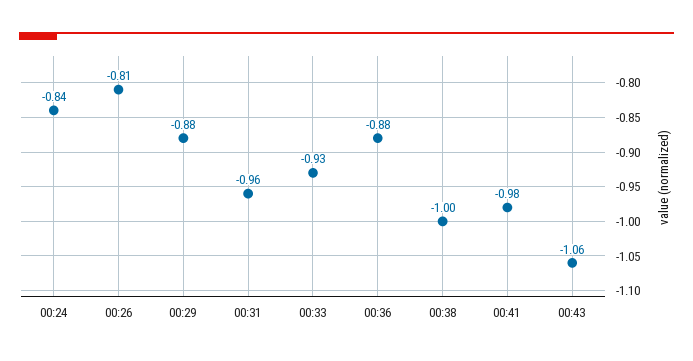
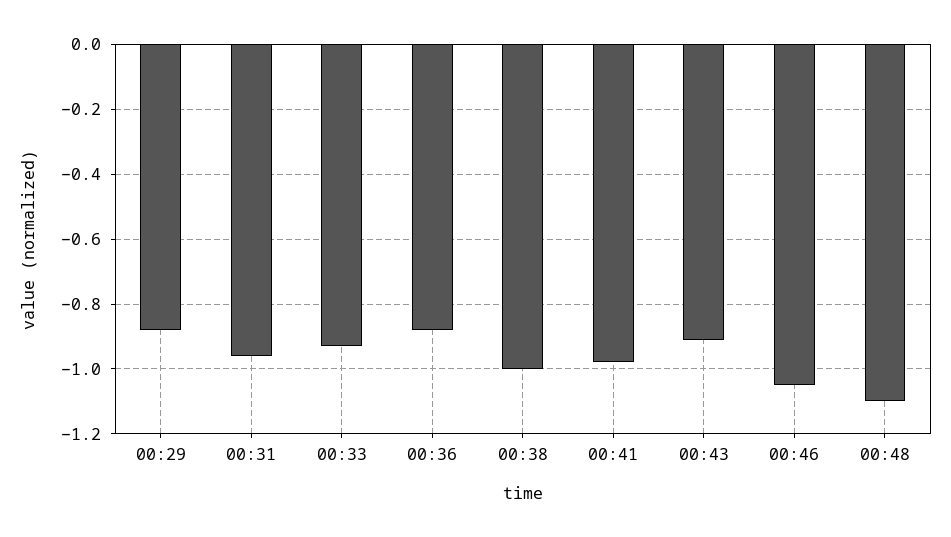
00:24: -0.84 -> none
00:26: -0.81 -> none
00:43: -1.06 -> -0.9
00:46: none -> -1.05
00:48: none -> -1.1

